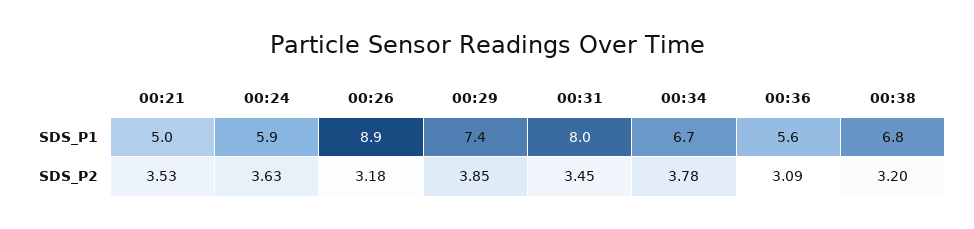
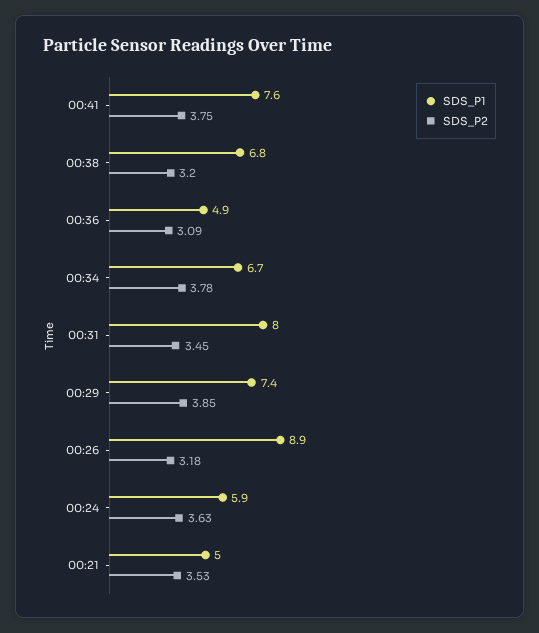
SDS_P1, 00:36: 5.6 -> 4.9
SDS_P1, 00:41: none -> 7.6
SDS_P2, 00:41: none -> 3.75

